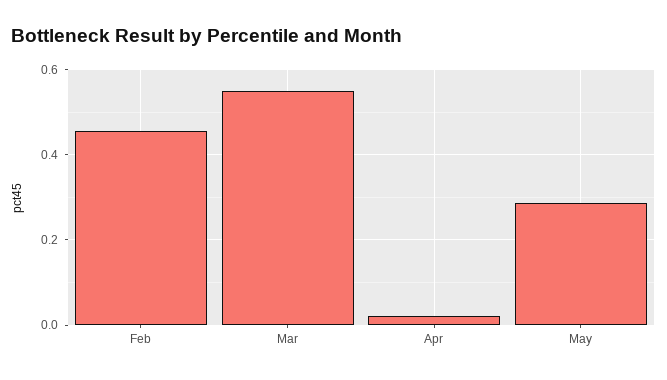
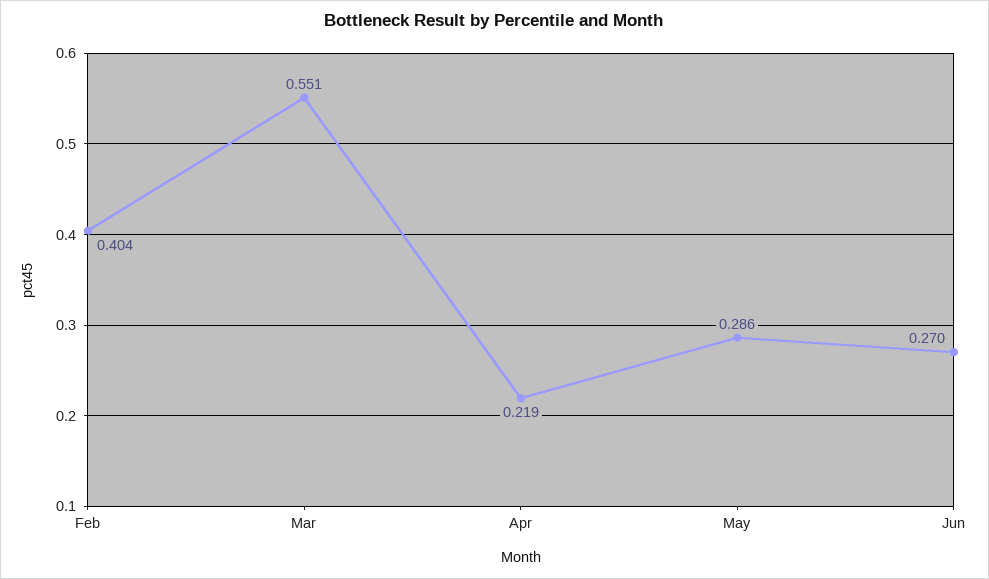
Feb: 0.46 -> 0.404
Apr: 0.02 -> 0.219
Jun: none -> 0.27

